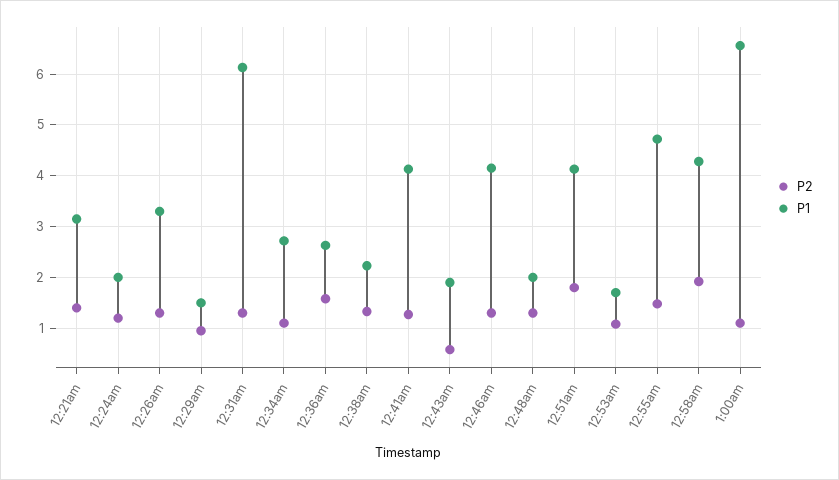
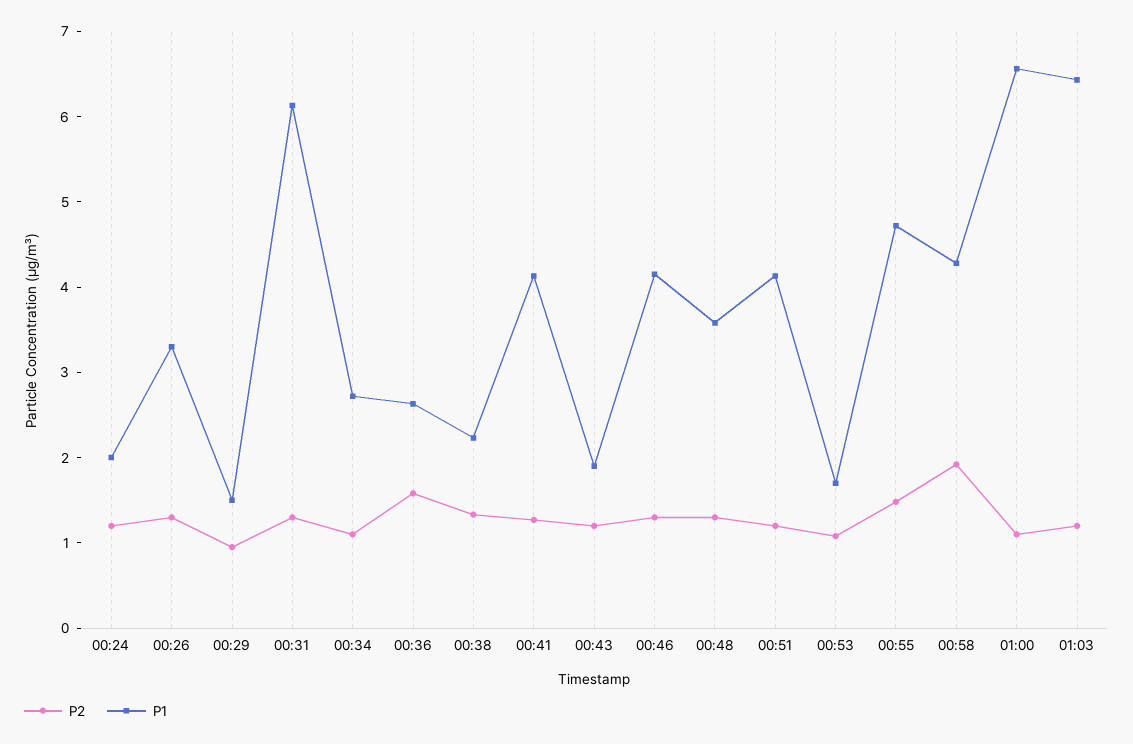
P2, 12:21am: 1.4 -> none
P1, 12:21am: 3.2 -> none
P2, 12:43am: 0.6 -> 1.2
P1, 12:48am: 2 -> 3.6
P2, 12:51am: 1.8 -> 1.2
P2, 01:03: none -> 1.2
P1, 01:03: none -> 6.4

